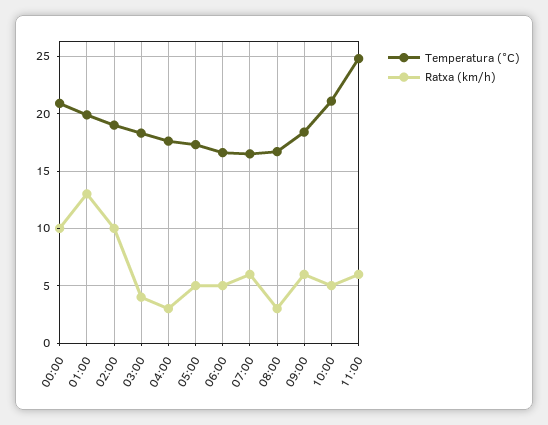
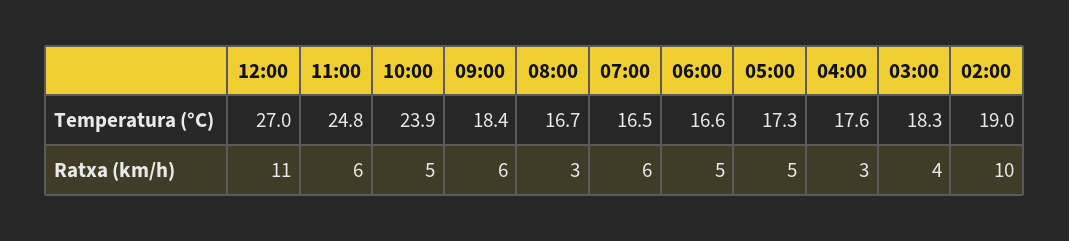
Temperatura (°C), 00:00: 21 -> none
Ratxa (km/h), 00:00: 10 -> none
Temperatura (°C), 01:00: 20 -> none
Ratxa (km/h), 01:00: 13 -> none
Temperatura (°C), 10:00: 21 -> 23.9
Temperatura (°C), 12:00: none -> 27
Ratxa (km/h), 12:00: none -> 11

